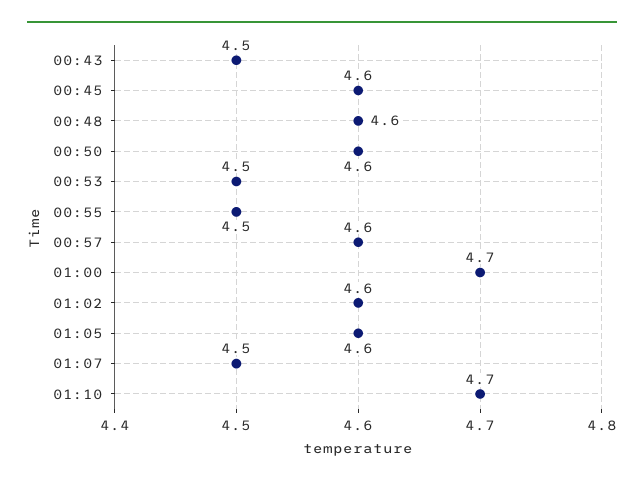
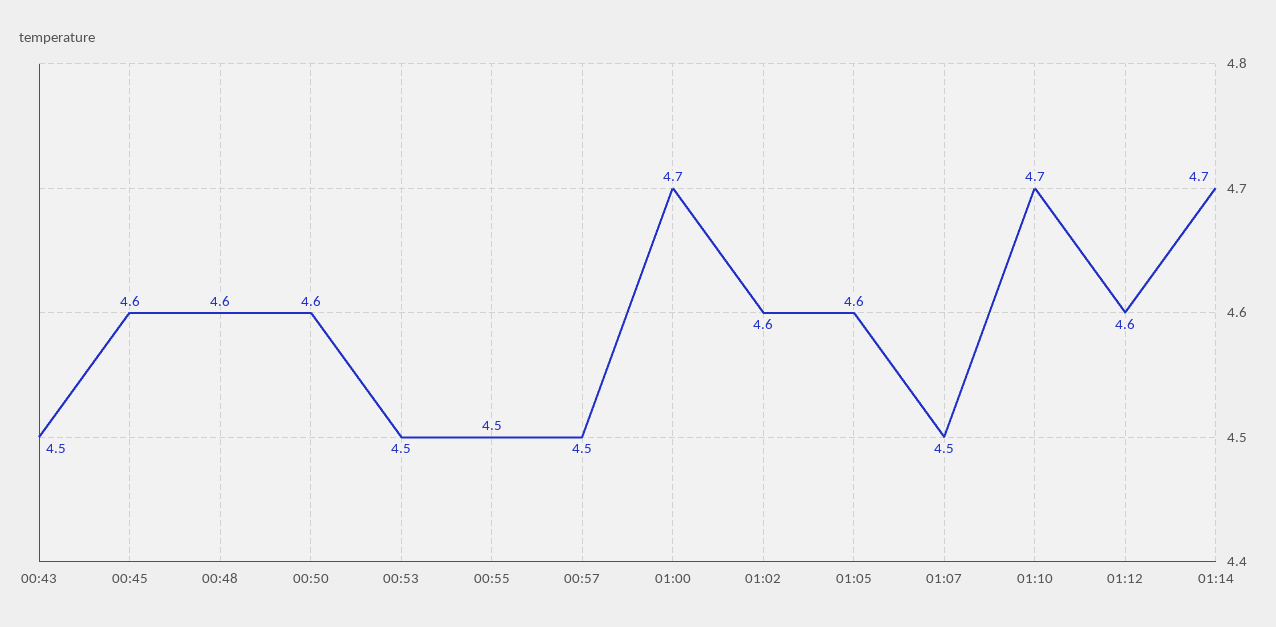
00:57: 4.6 -> 4.5
01:12: none -> 4.6
01:14: none -> 4.7

